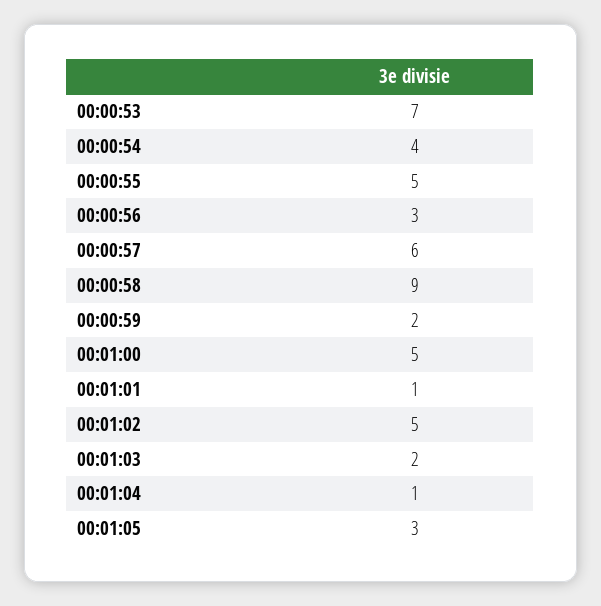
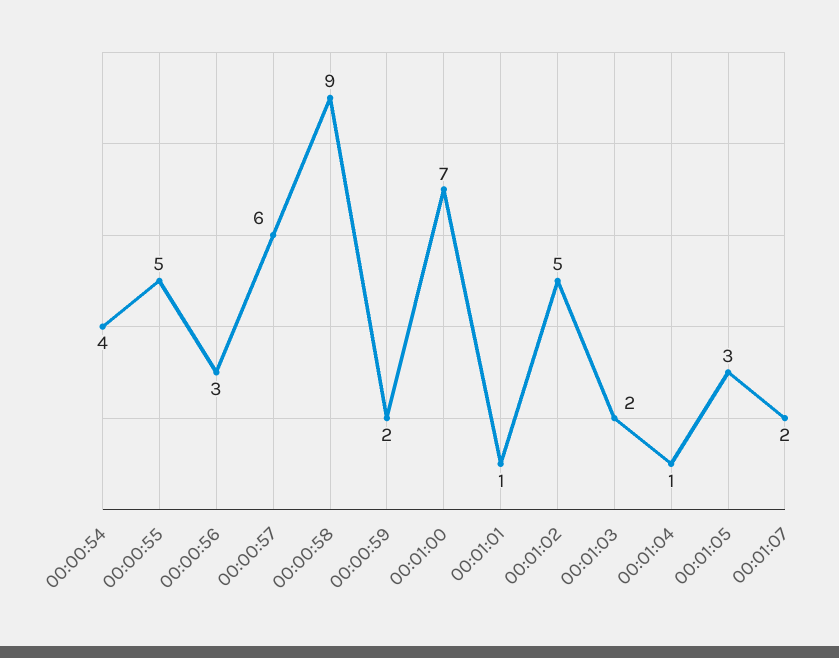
00:00:53: 7 -> none
00:01:00: 5 -> 7
00:01:07: none -> 2

